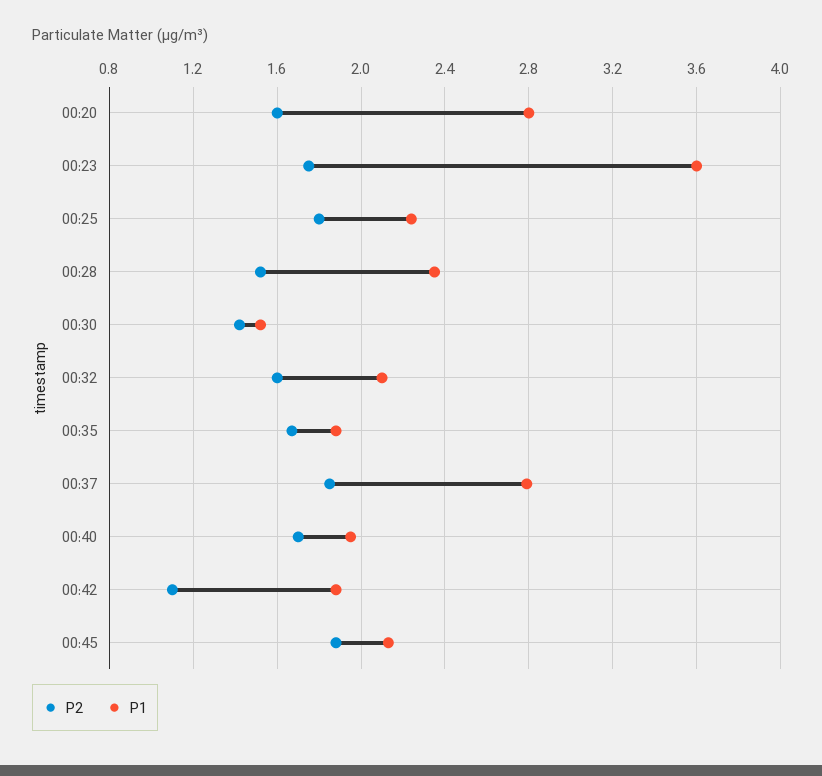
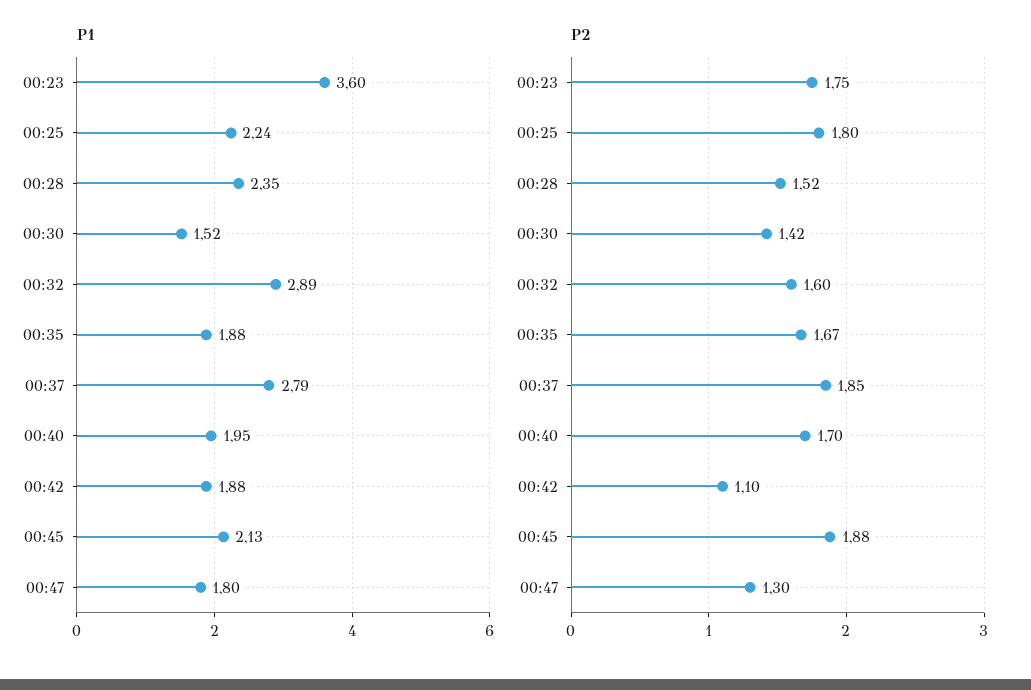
P2, 00:20: 1.6 -> none
P1, 00:20: 2.8 -> none
P1, 00:32: 2.1 -> 2.89
P1, 00:47: none -> 1.8
P2, 00:47: none -> 1.3

